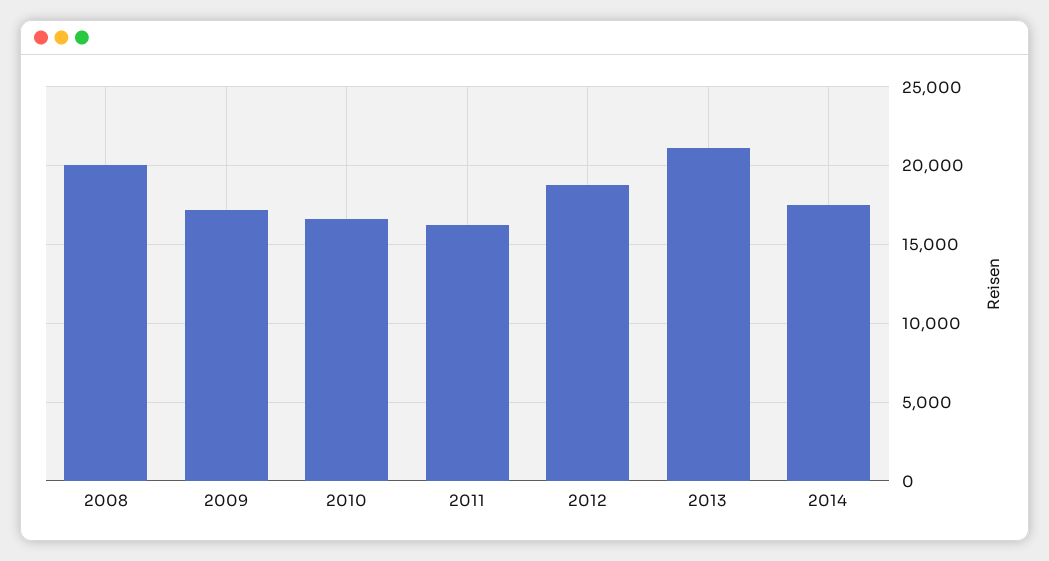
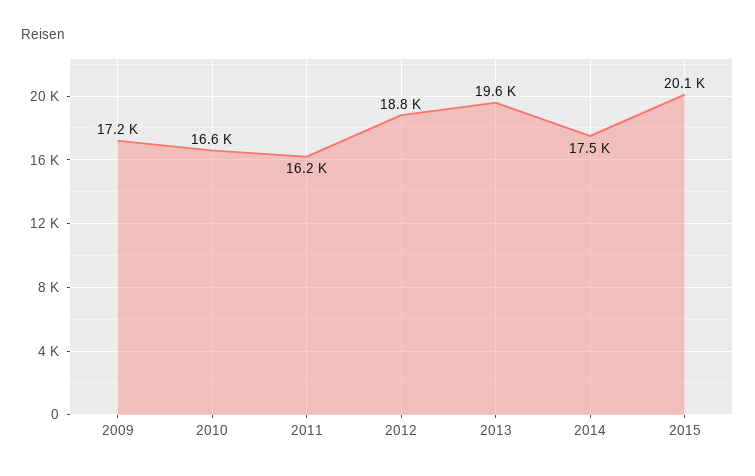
2008: 20000 -> none
2013: 21000 -> 19600
2015: none -> 20100

